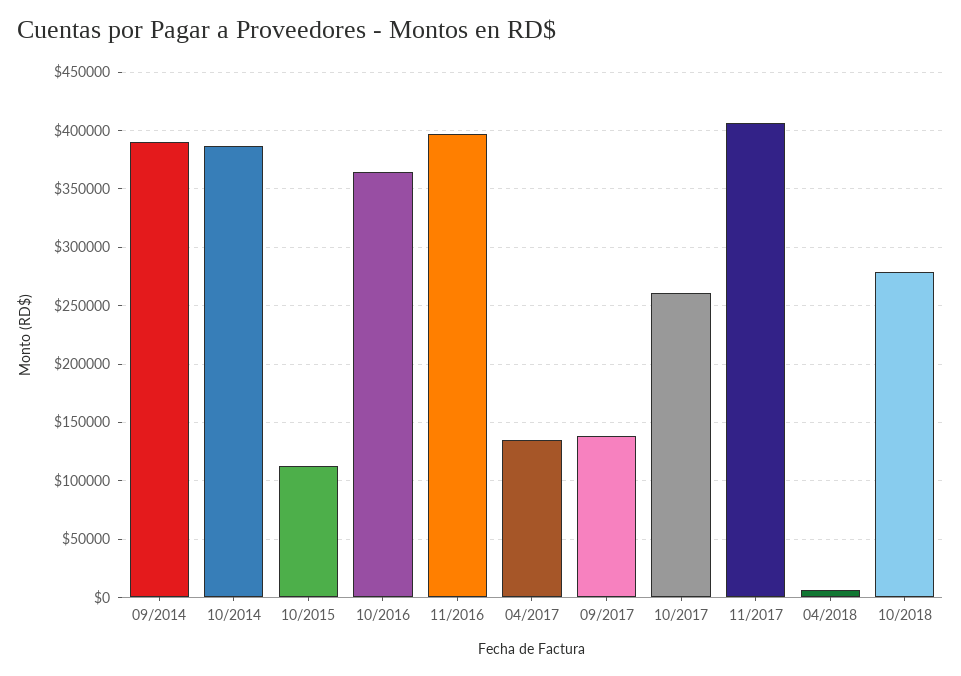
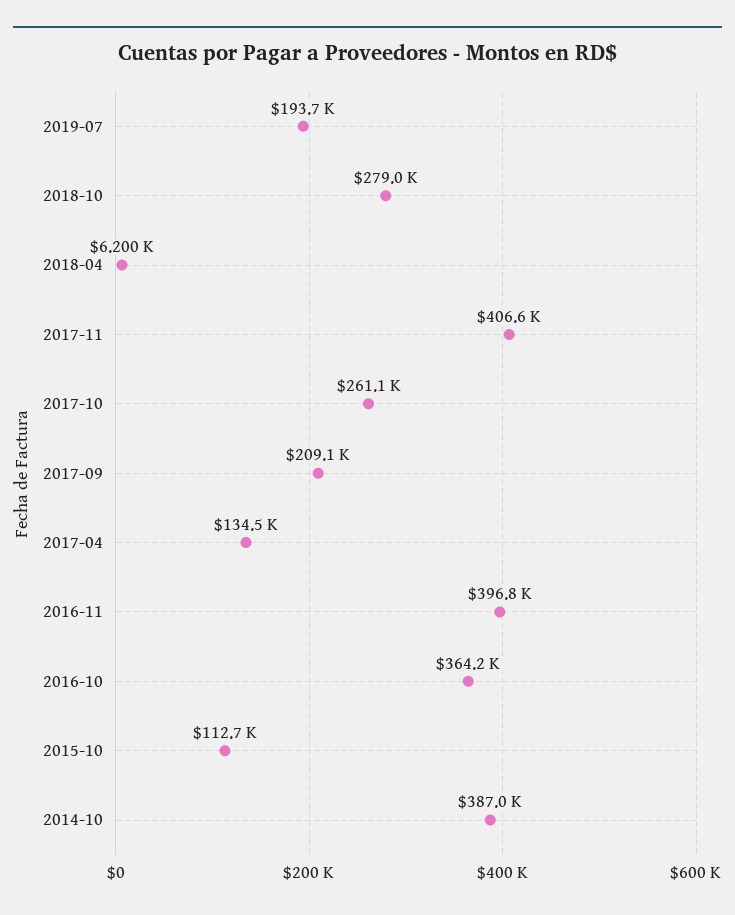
09/2014: 390000 -> none
09/2017: 140000 -> 209100
2019-07: none -> 193700

